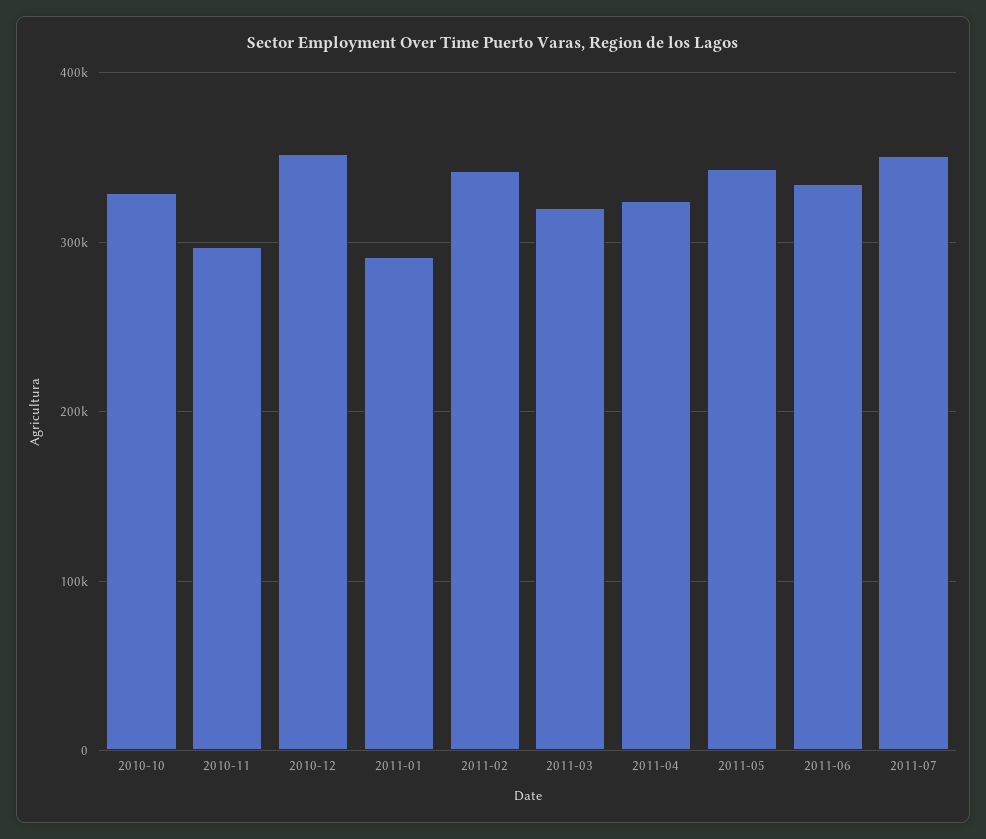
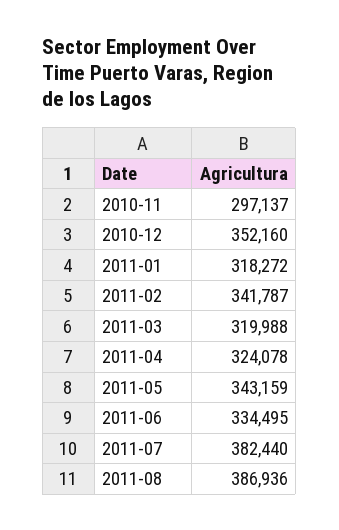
2010-10: 330000 -> none
2011-01: 290000 -> 318272
2011-07: 350000 -> 382440
2011-08: none -> 386936

